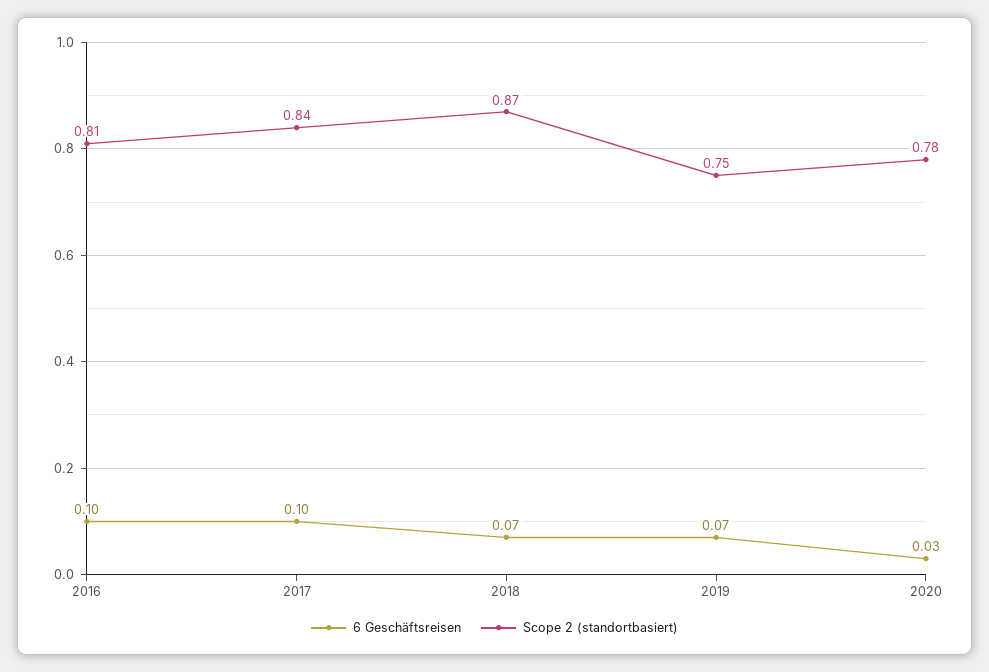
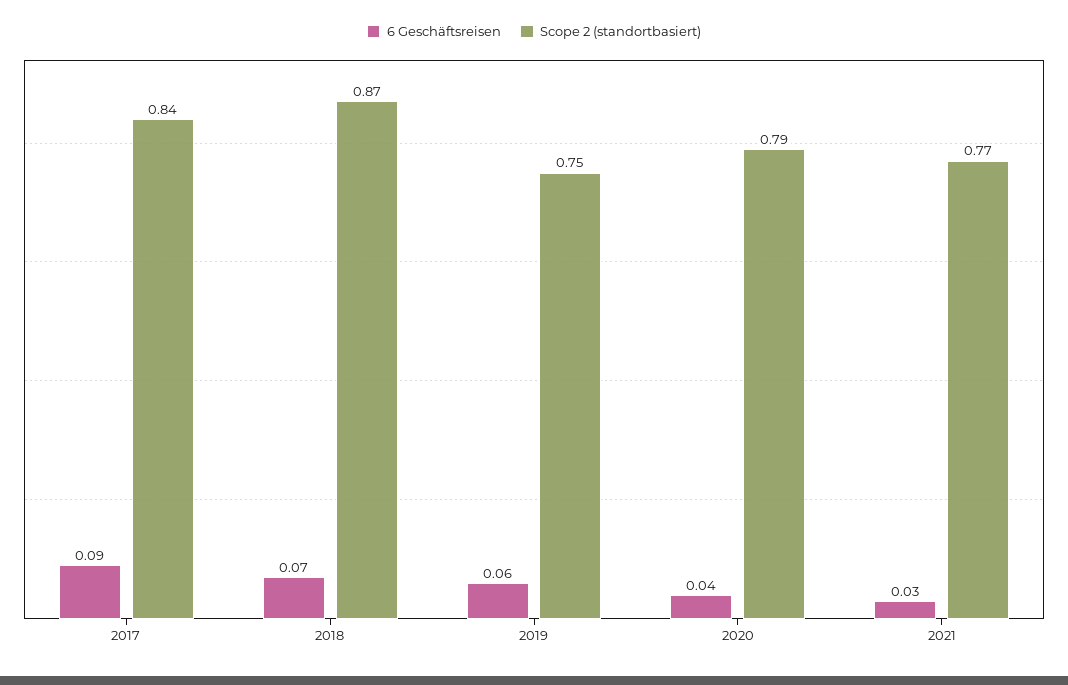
6 Geschäftsreisen, 2016: 0.1 -> none
Scope 2 (standortbasiert), 2016: 0.81 -> none
6 Geschäftsreisen, 2017: 0.1 -> 0.09
6 Geschäftsreisen, 2019: 0.07 -> 0.06
6 Geschäftsreisen, 2020: 0.03 -> 0.04
Scope 2 (standortbasiert), 2020: 0.78 -> 0.79
6 Geschäftsreisen, 2021: none -> 0.03
Scope 2 (standortbasiert), 2021: none -> 0.77

